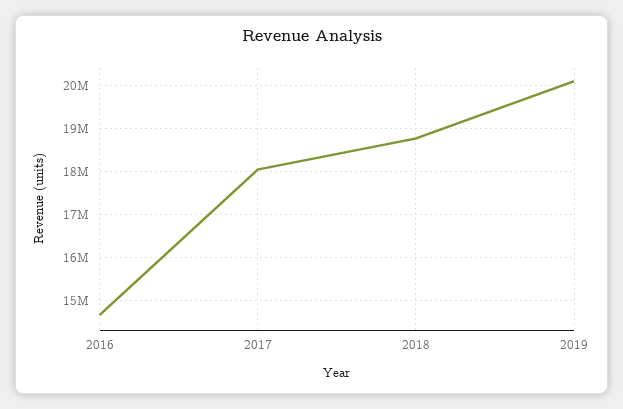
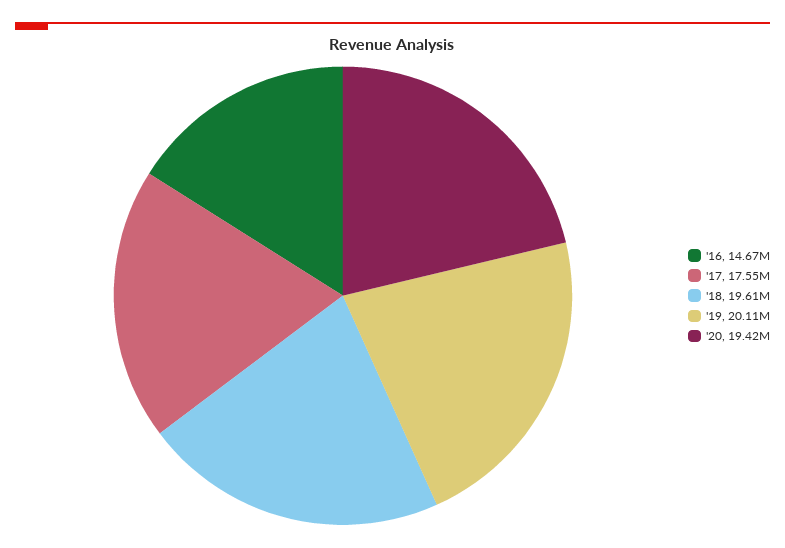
2017: 18000000 -> 17550000
2018: 18800000 -> 19610000
'20: none -> 19420000

